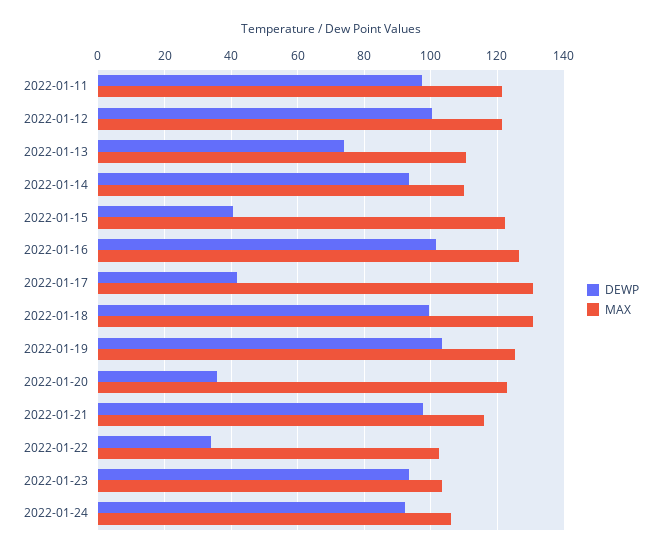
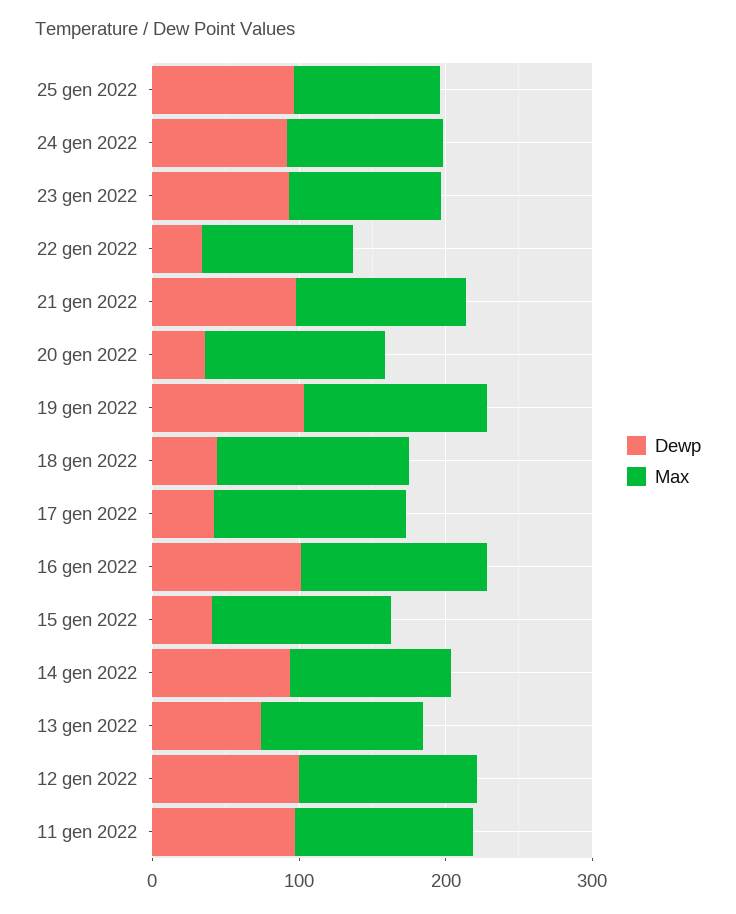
DEWP, 2022-01-18: 100 -> 40
DEWP, 25 gen 2022: none -> 100
MAX, 25 gen 2022: none -> 100

